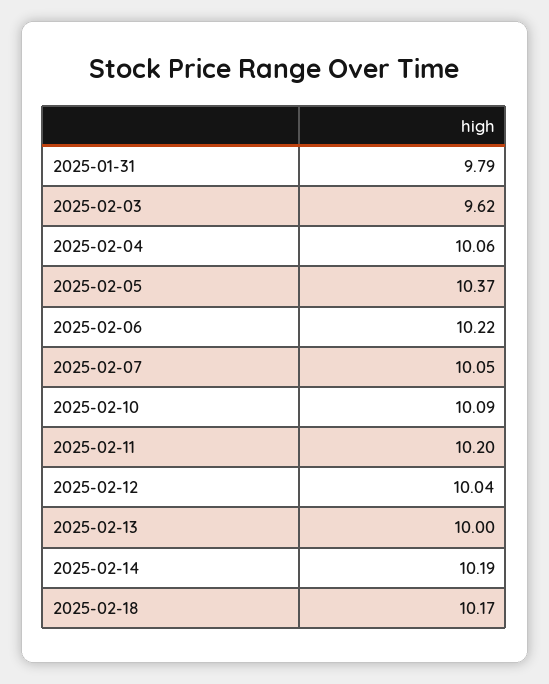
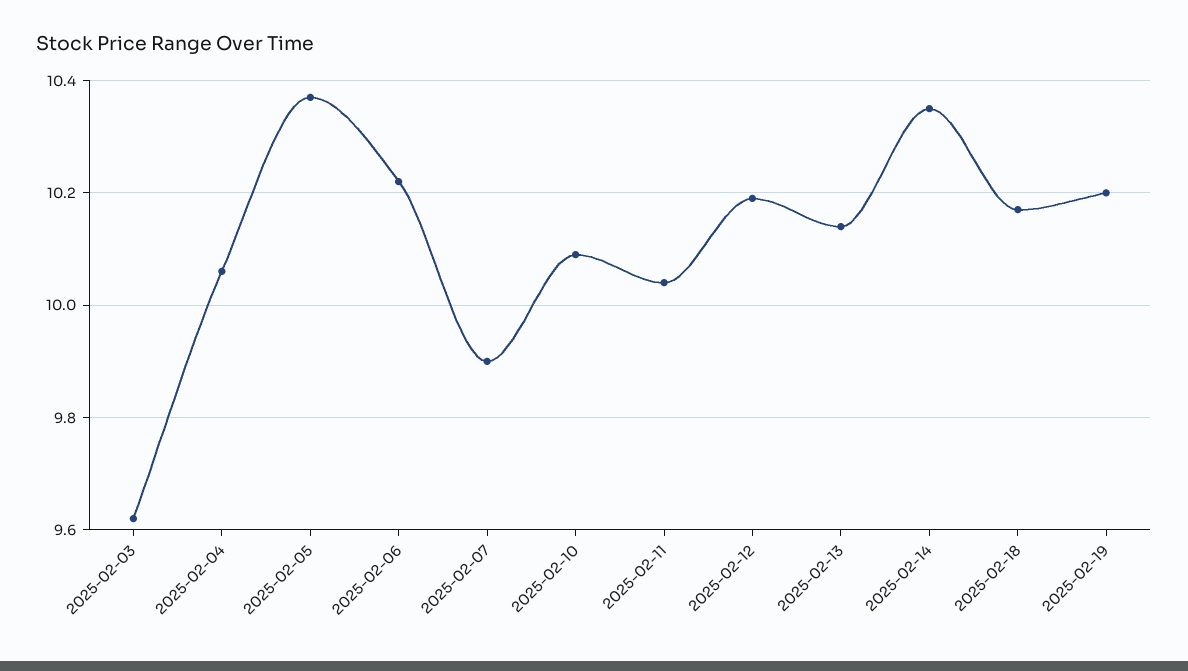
2025-01-31: 9.79 -> none
2025-02-07: 10.05 -> 9.9
2025-02-11: 10.2 -> 10.05
2025-02-12: 10.04 -> 10.2
2025-02-13: 10 -> 10.15
2025-02-14: 10.19 -> 10.35
2025-02-19: none -> 10.2

